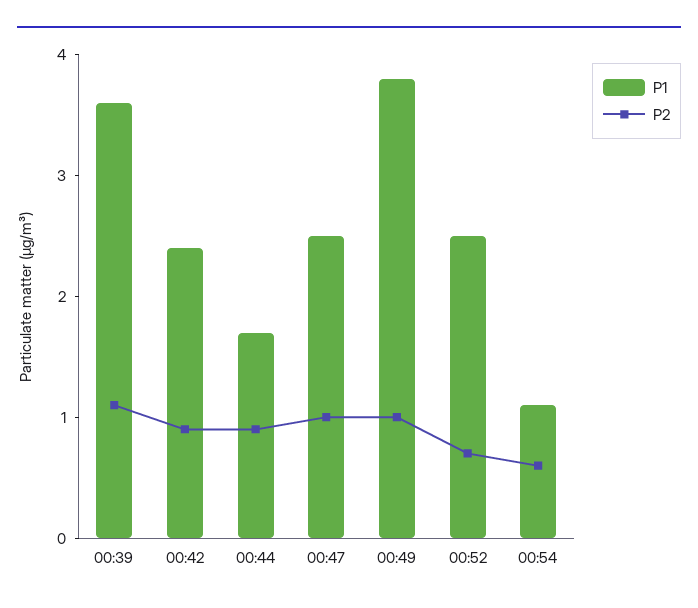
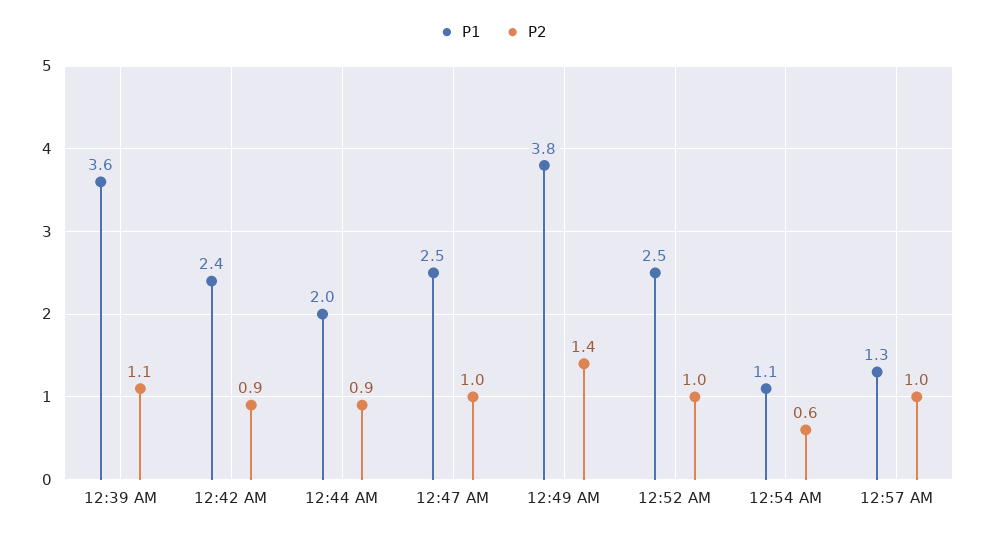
P1, 00:44: 1.7 -> 2
P2, 00:49: 1 -> 1.4
P2, 00:52: 0.7 -> 1
P1, 12:57 AM: none -> 1.3
P2, 12:57 AM: none -> 1

